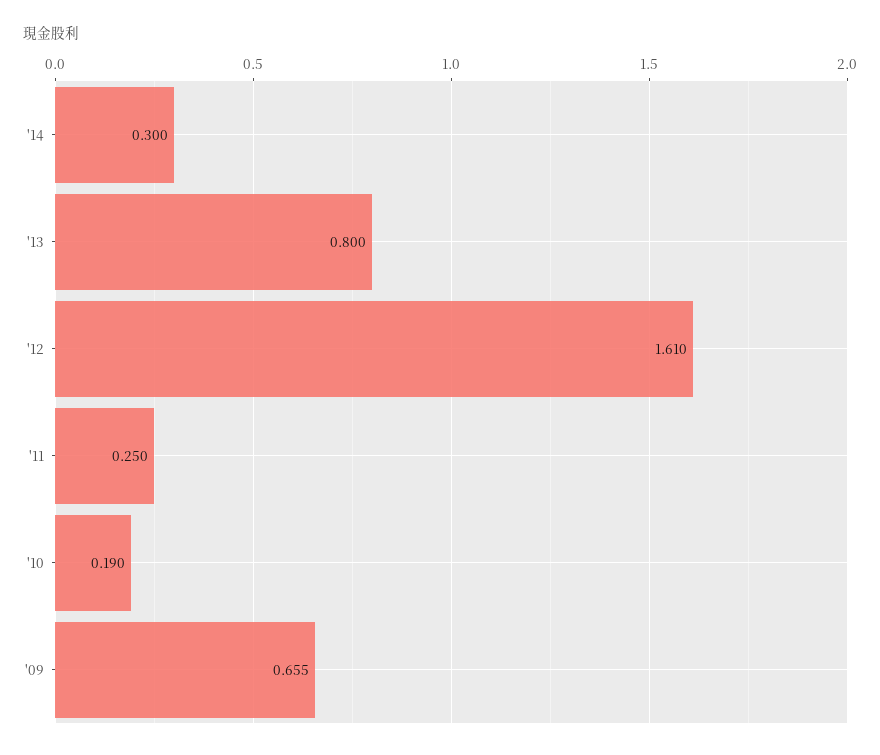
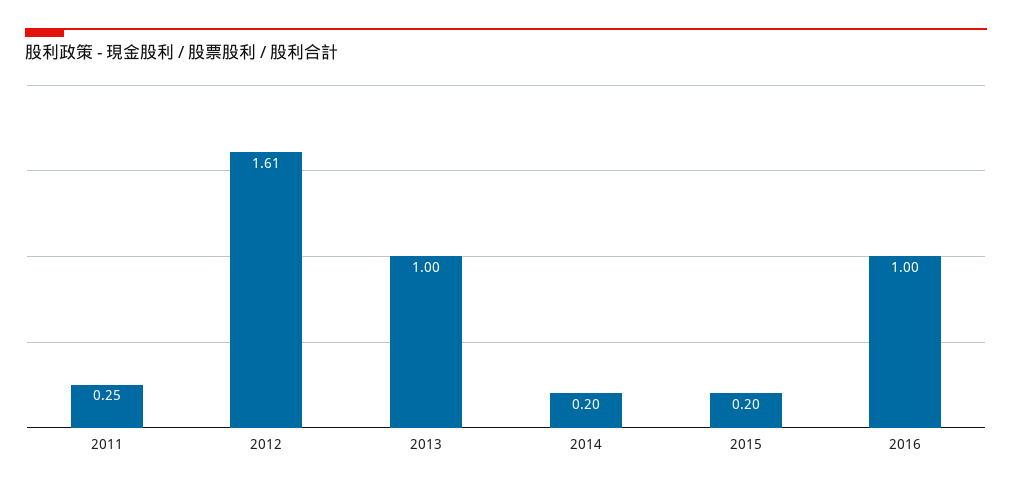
'14: 0.3 -> 0.2
'13: 0.8 -> 1
'10: 0.19 -> none
'09: 0.655 -> none
2015: none -> 0.2
2016: none -> 1

